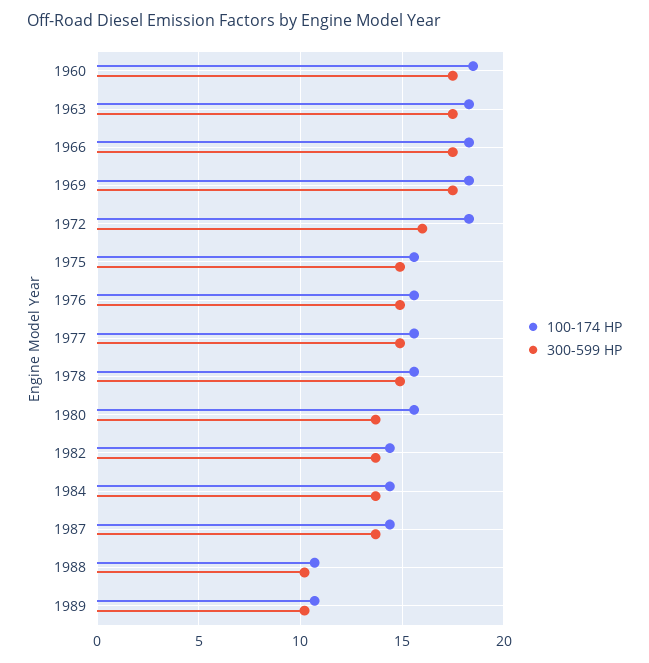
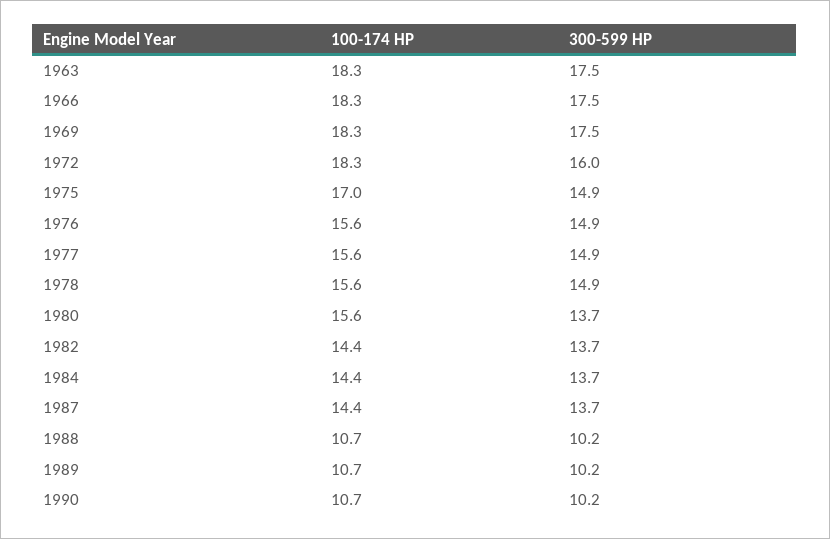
100-174 HP, 1960: 18.5 -> none
300-599 HP, 1960: 17.5 -> none
100-174 HP, 1975: 15.5 -> 17
100-174 HP, 1990: none -> 10.7
300-599 HP, 1990: none -> 10.2

